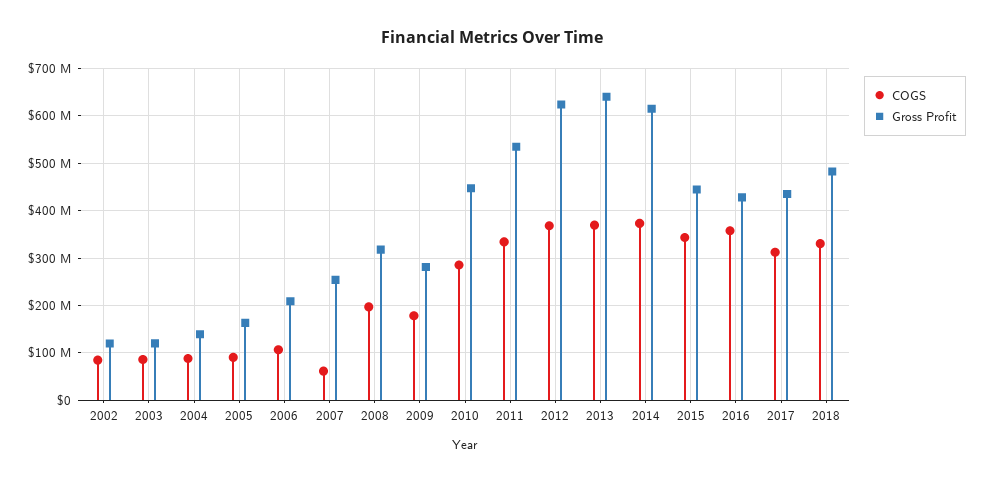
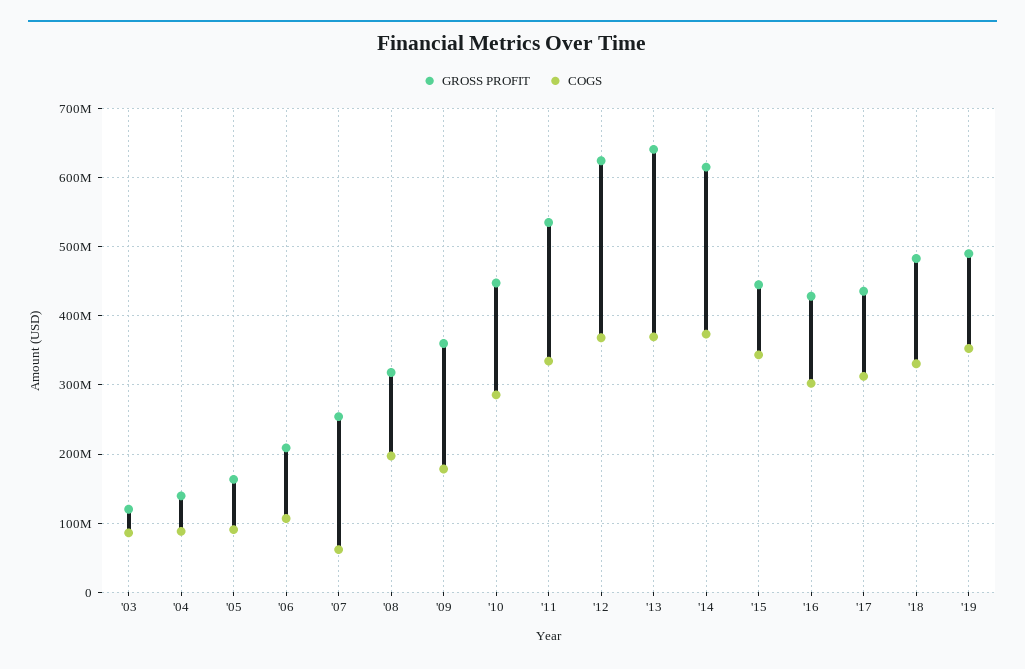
COGS, 2002: 80000000 -> none
Gross Profit, 2002: 120000000 -> none
Gross Profit, 2009: 280000000 -> 360000000
COGS, 2016: 360000000 -> 300000000
Gross Profit, '19: none -> 490000000
COGS, '19: none -> 350000000

